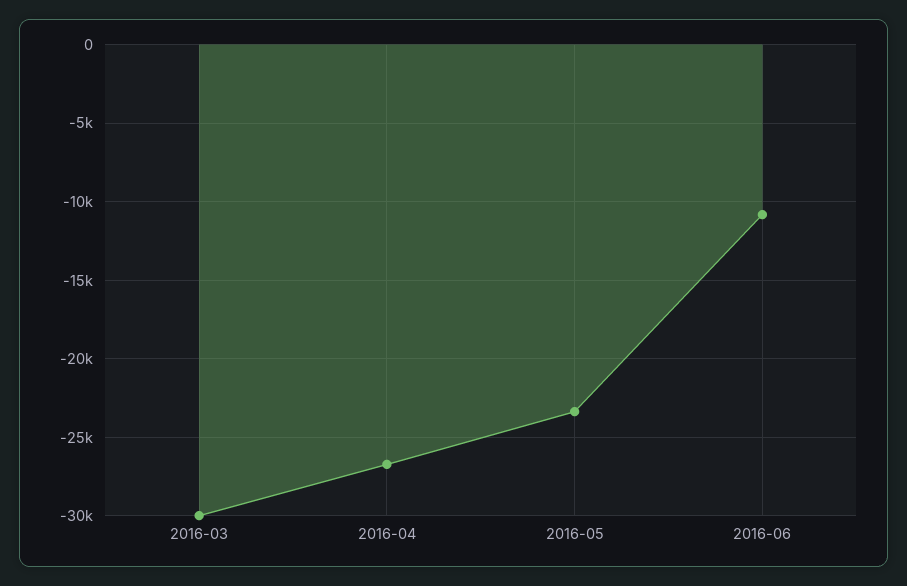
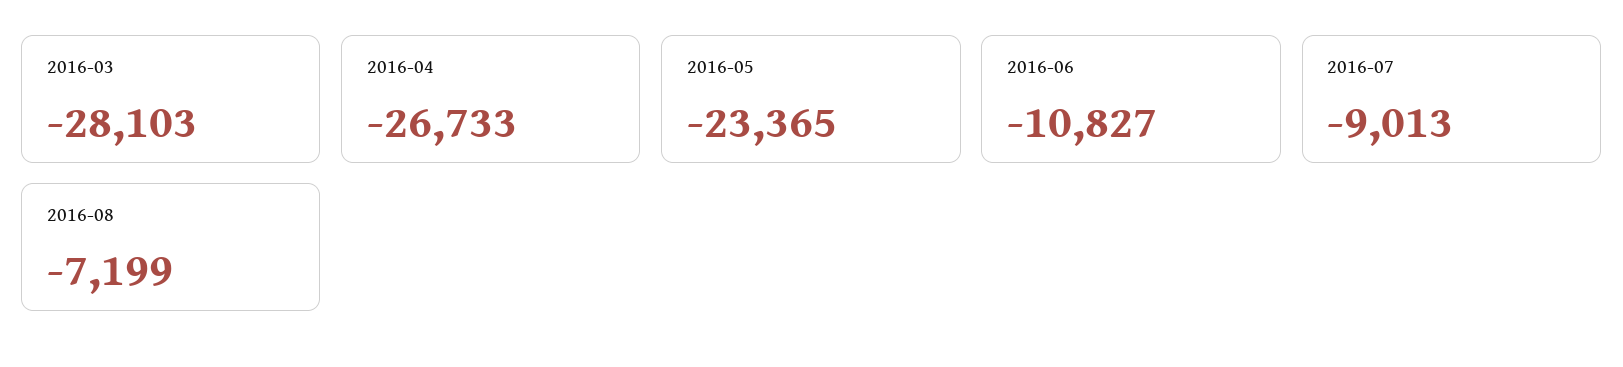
2016-03: -30000 -> -28103
2016-07: none -> -9013
2016-08: none -> -7199

